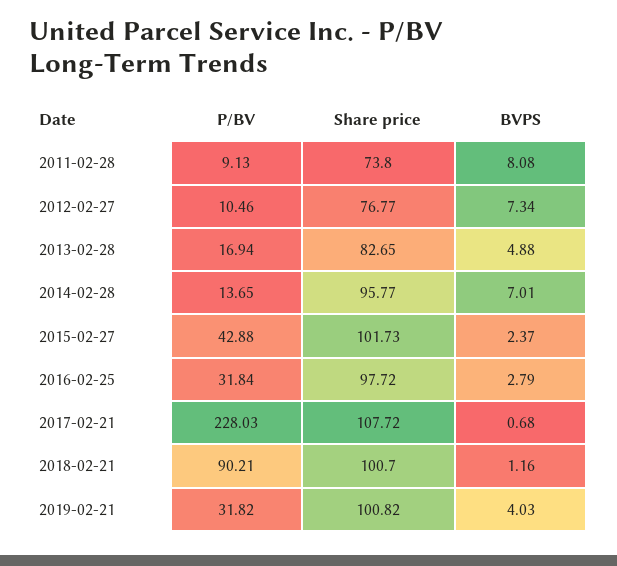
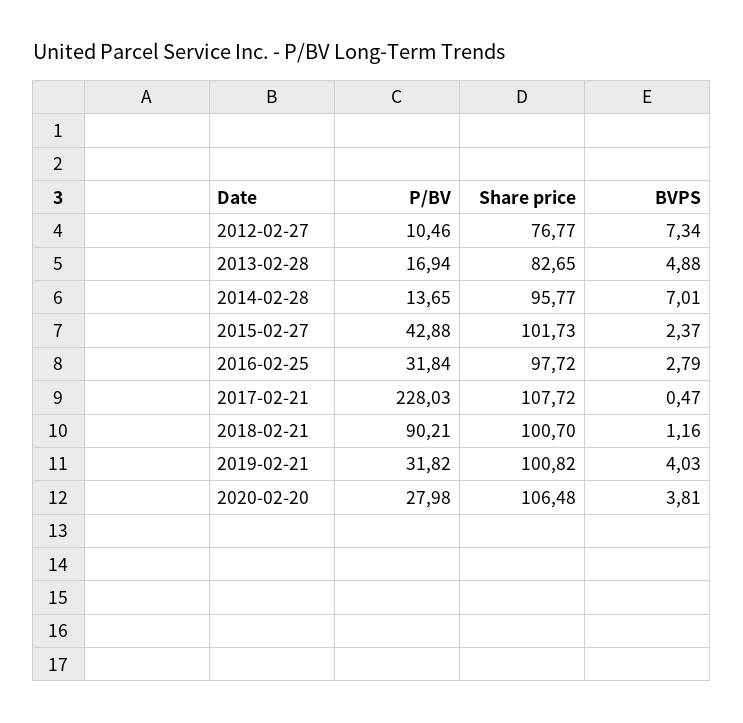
P/BV, 2011-02-28: 9.13 -> none
Share price, 2011-02-28: 73.8 -> none
BVPS, 2011-02-28: 8.08 -> none
BVPS, 2017-02-21: 0.68 -> 0.47
P/BV, 2020-02-20: none -> 27.98
Share price, 2020-02-20: none -> 106.48
BVPS, 2020-02-20: none -> 3.81

